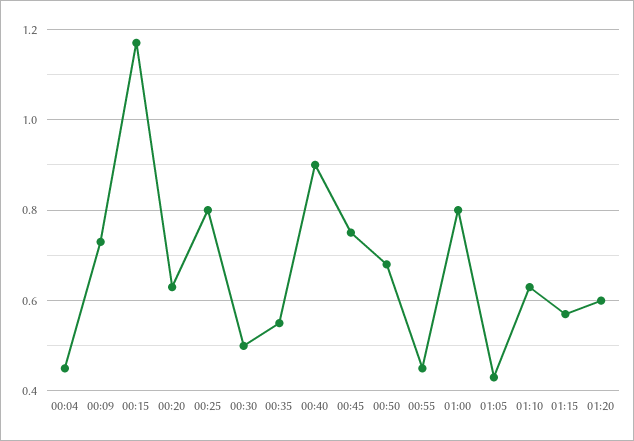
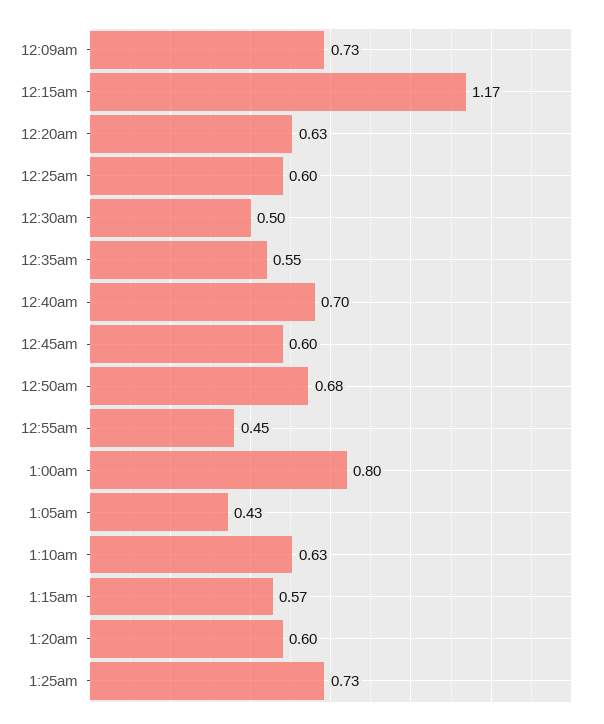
00:04: 0.45 -> none
00:25: 0.8 -> 0.6
00:40: 0.9 -> 0.7
00:45: 0.75 -> 0.6
1:25am: none -> 0.73

